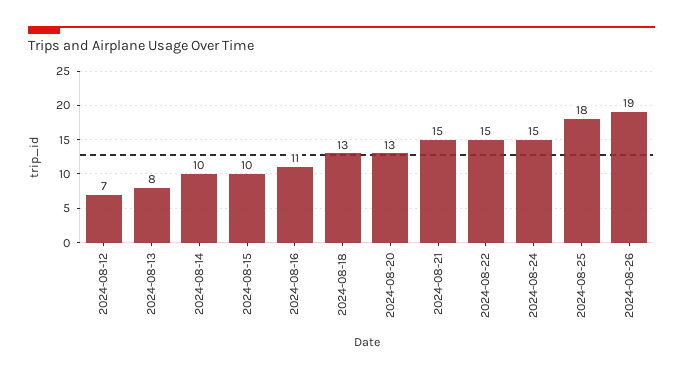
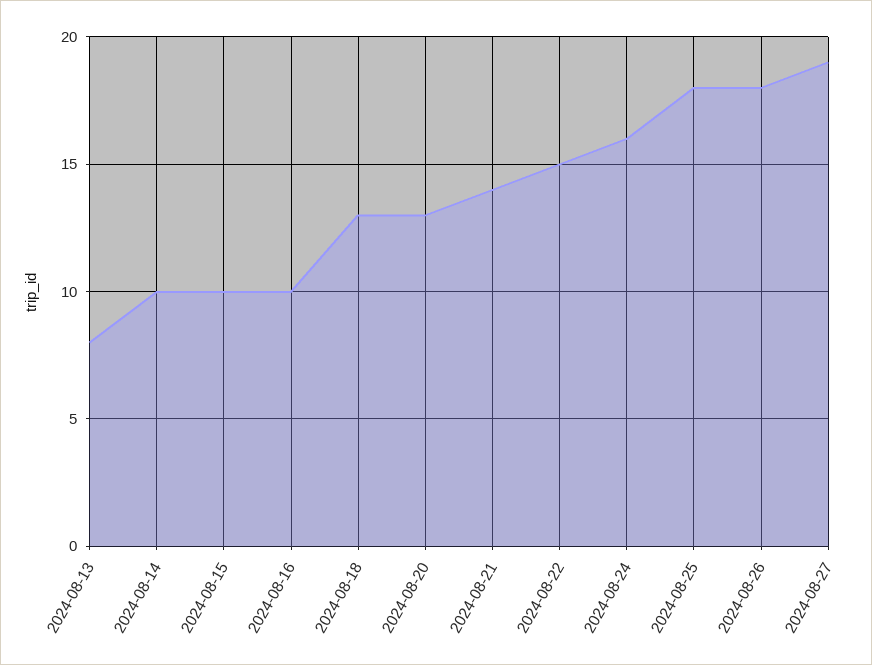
2024-08-12: 7 -> none
2024-08-16: 11 -> 10
2024-08-21: 15 -> 14
2024-08-24: 15 -> 16
2024-08-26: 19 -> 18
2024-08-27: none -> 19

